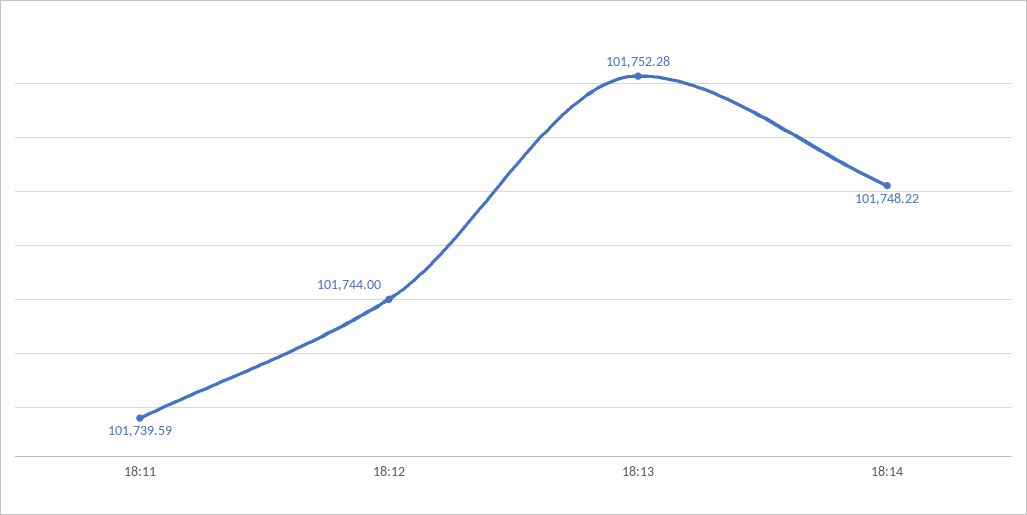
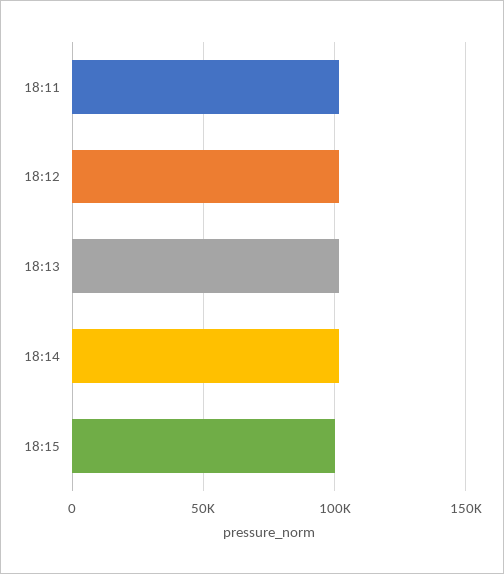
18:15: none -> 100000

